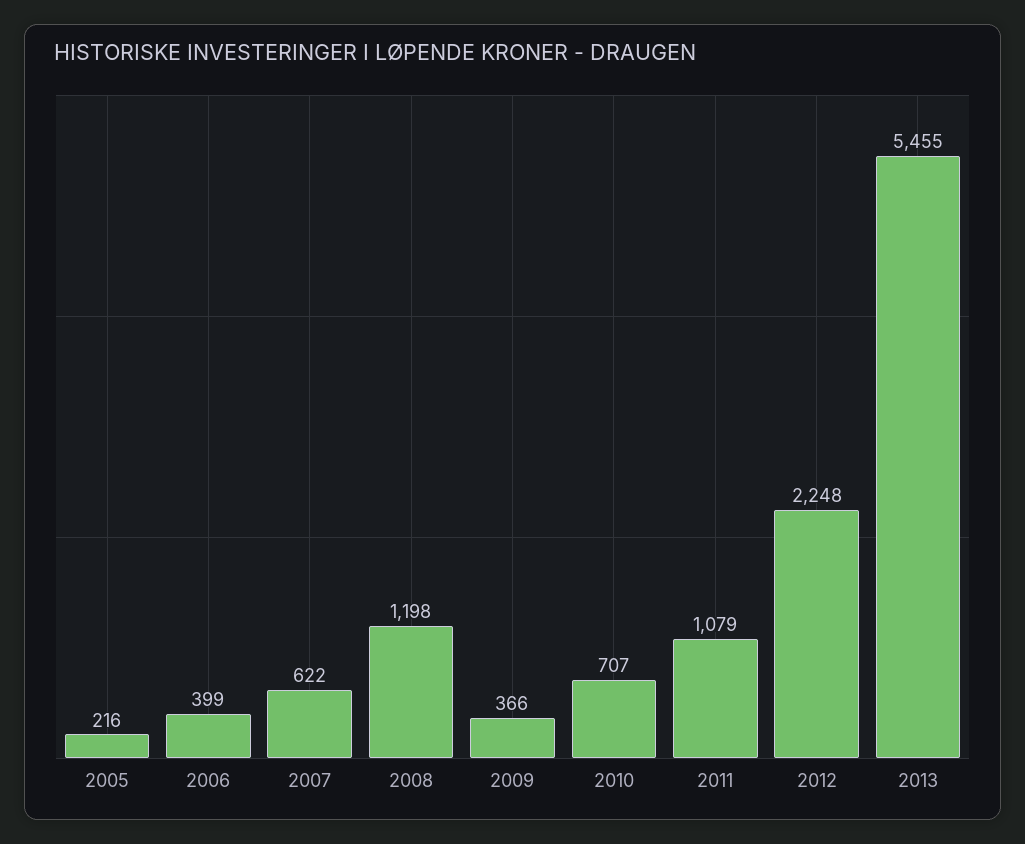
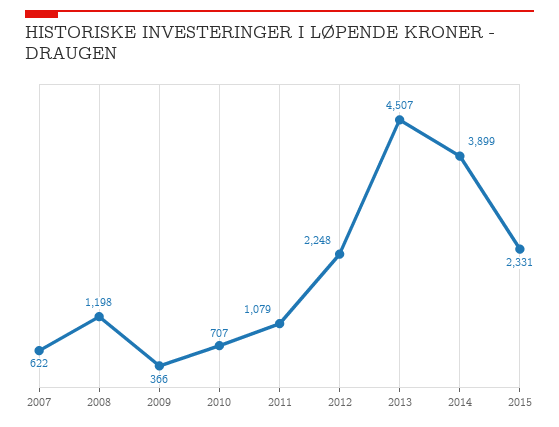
2005: 216 -> none
2006: 399 -> none
2013: 5455 -> 4507
2014: none -> 3899
2015: none -> 2331

